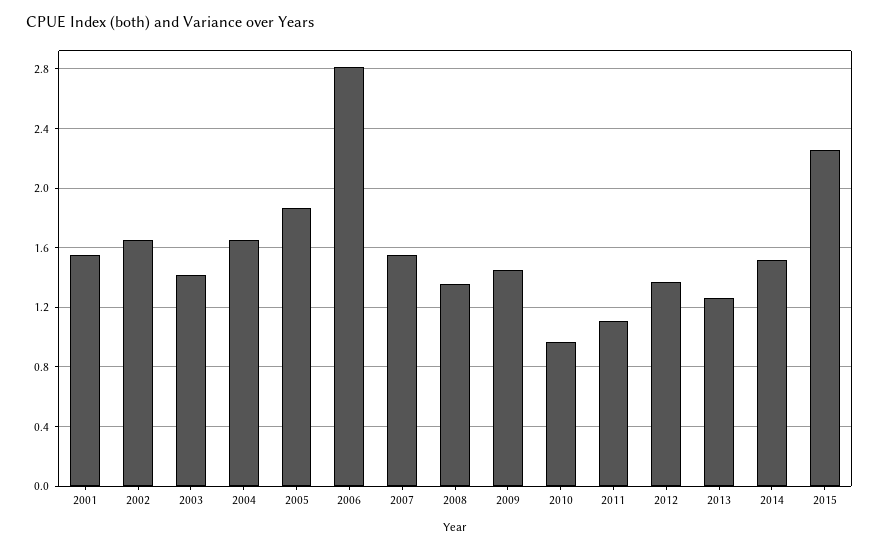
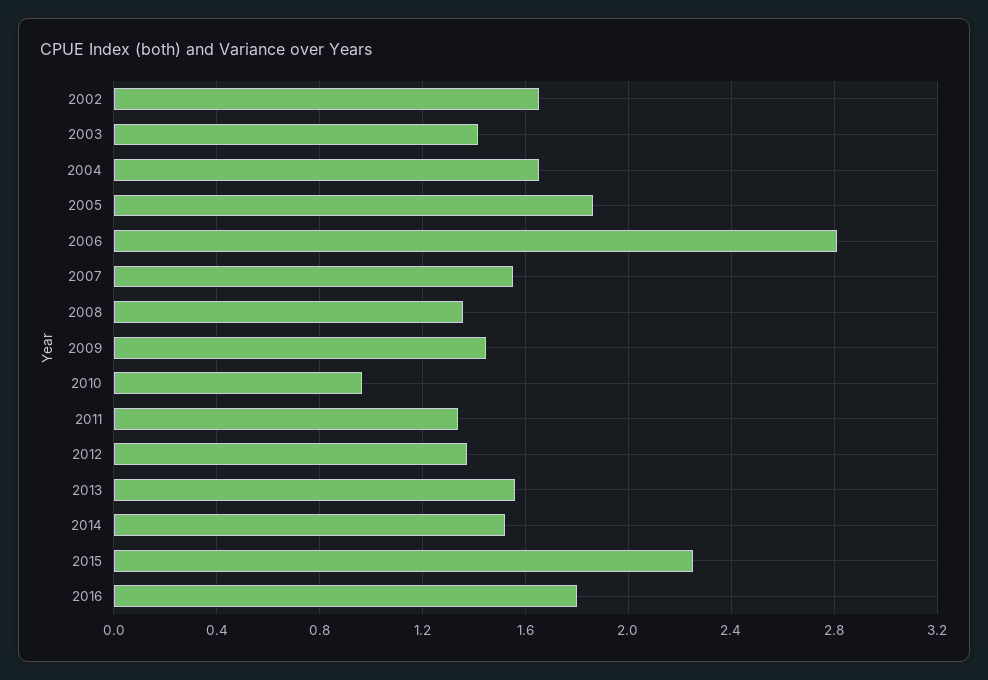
2001: 1.55 -> none
2011: 1.1 -> 1.35
2013: 1.25 -> 1.55
2016: none -> 1.8

